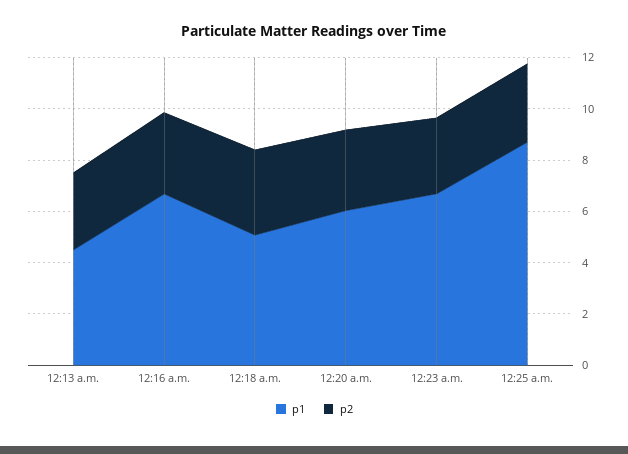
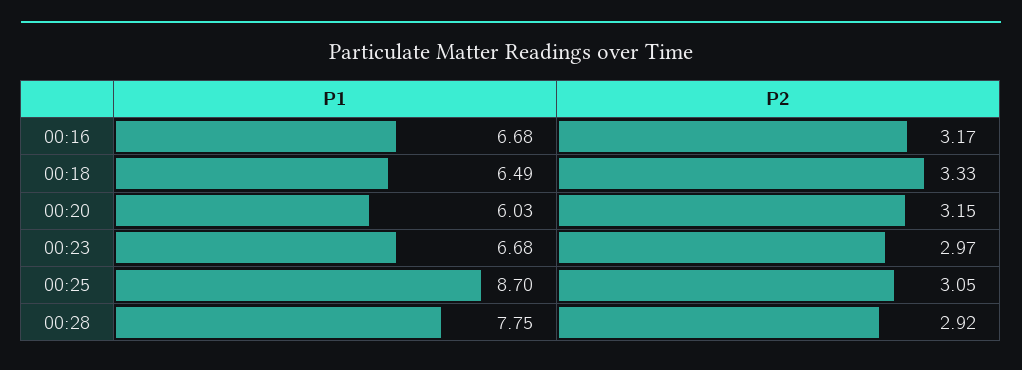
p1, 12:13 a.m.: 4.5 -> none
p2, 12:13 a.m.: 3 -> none
p1, 12:18 a.m.: 5 -> 6.49
p1, 00:28: none -> 7.75
p2, 00:28: none -> 2.92

